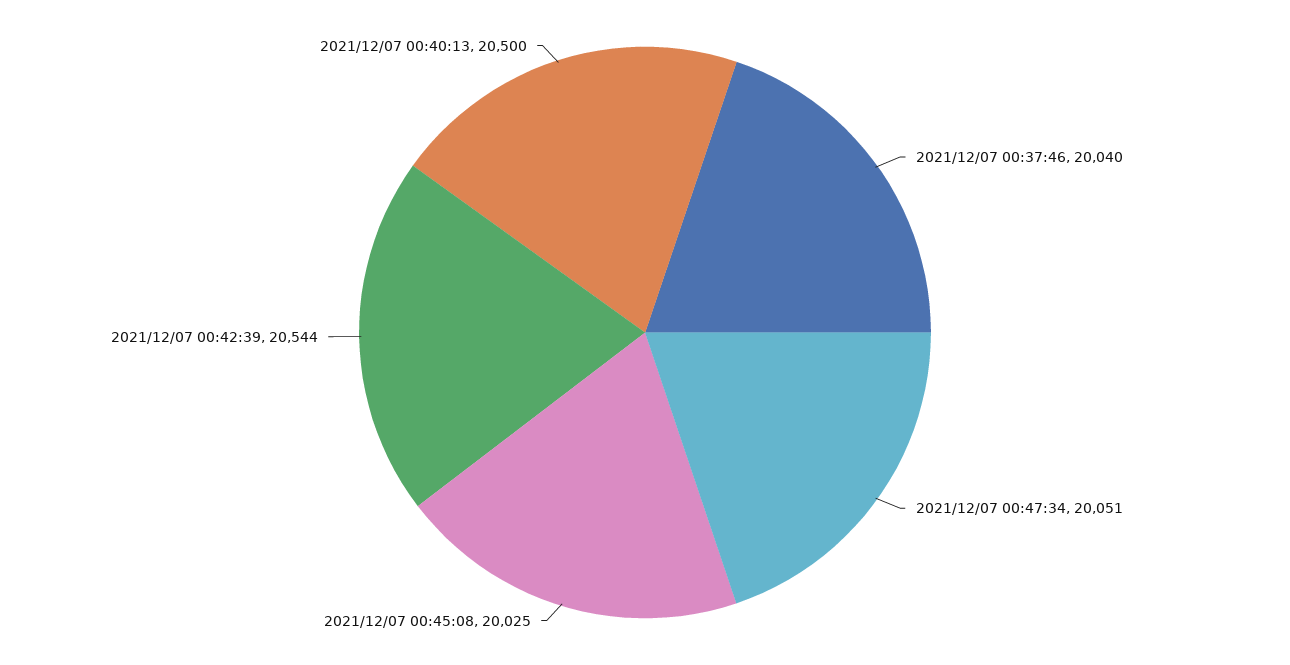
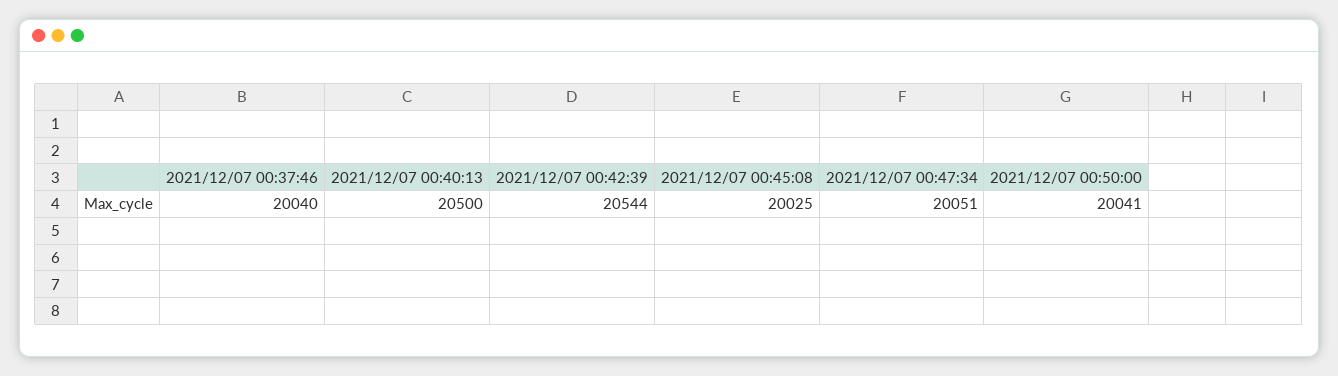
2021/12/07 00:50:00: none -> 20041

